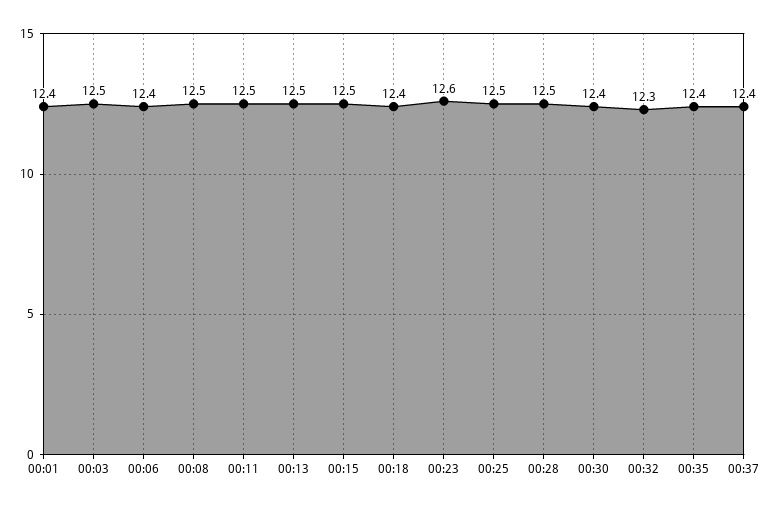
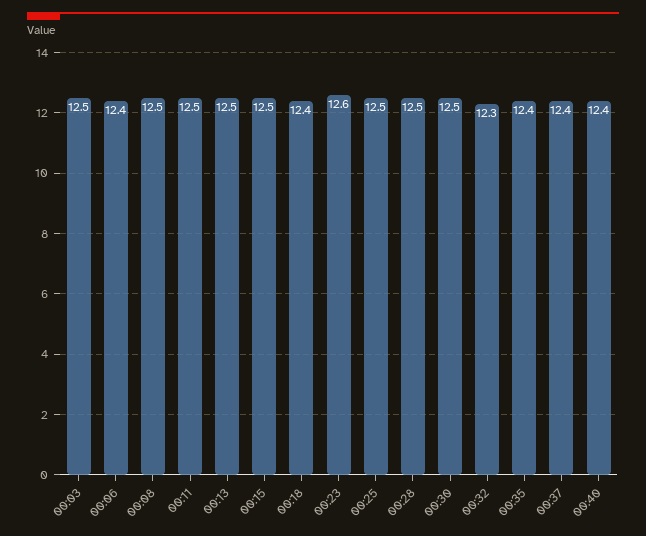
00:01: 12.4 -> none
00:30: 12.4 -> 12.5
00:40: none -> 12.4

